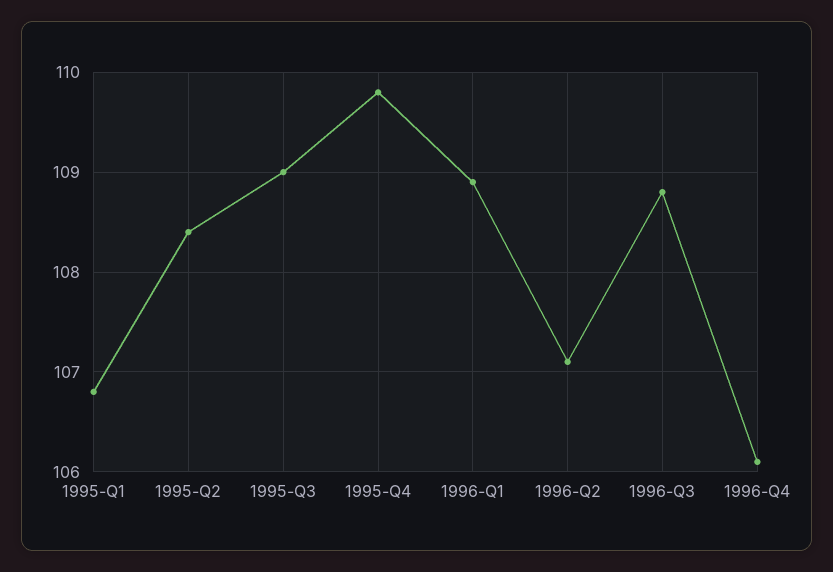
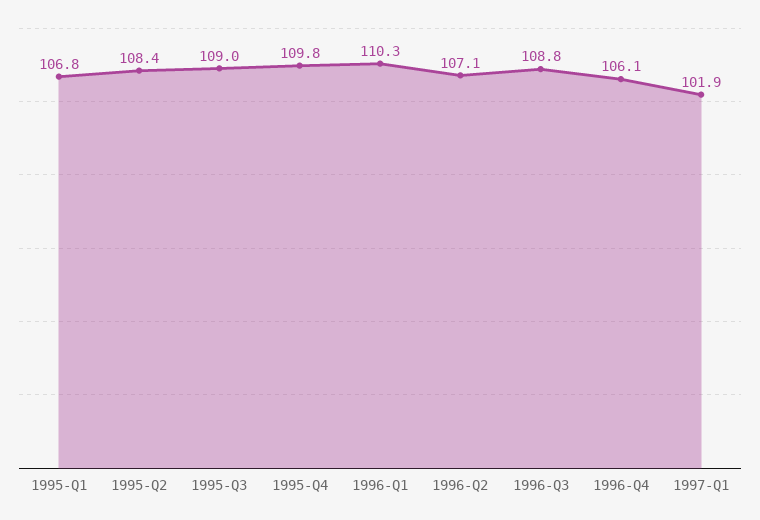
1996-Q1: 108.9 -> 110.3
1997-Q1: none -> 101.9

